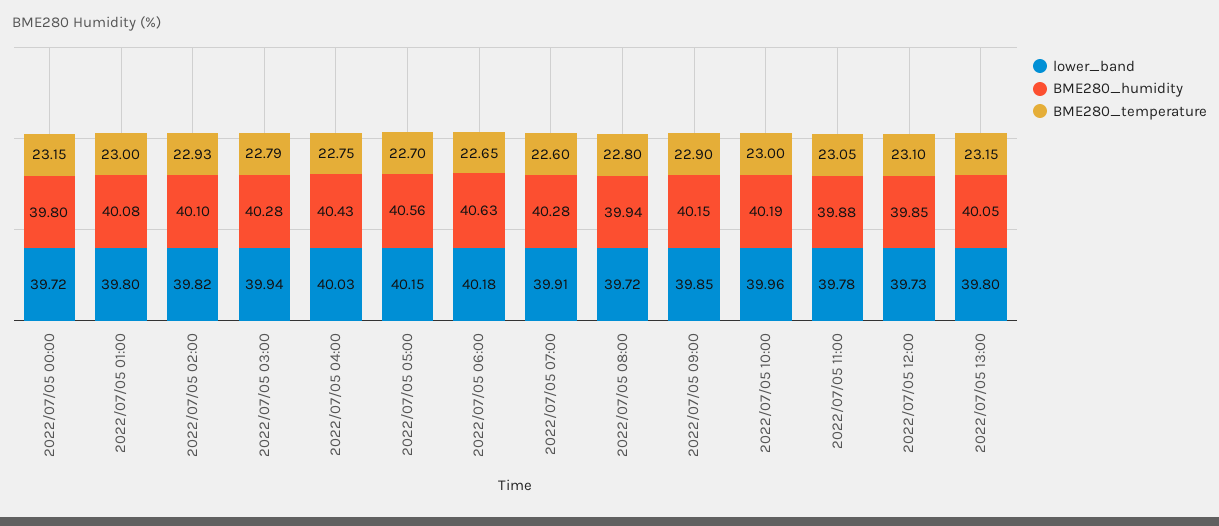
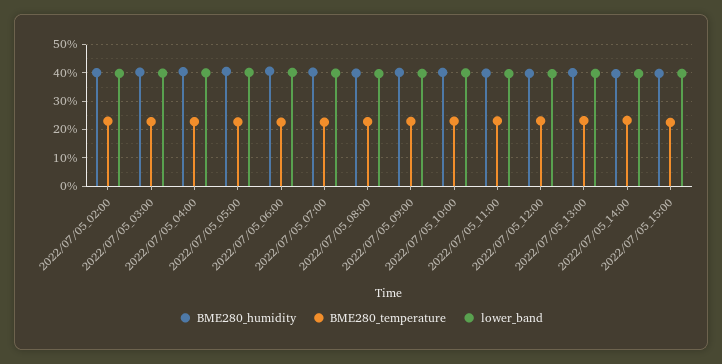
lower_band, 2022/07/05 00:00: 39.72 -> none
BME280_humidity, 2022/07/05 00:00: 39.8 -> none
BME280_temperature, 2022/07/05 00:00: 23.15 -> none
lower_band, 2022/07/05 01:00: 39.8 -> none
BME280_humidity, 2022/07/05 01:00: 40.08 -> none
BME280_temperature, 2022/07/05 01:00: 23 -> none
BME280_humidity, 2022/07/05_14:00: none -> 40
BME280_temperature, 2022/07/05_14:00: none -> 22.5
lower_band, 2022/07/05_14:00: none -> 40
BME280_humidity, 2022/07/05_15:00: none -> 40
BME280_temperature, 2022/07/05_15:00: none -> 22.5
lower_band, 2022/07/05_15:00: none -> 40

